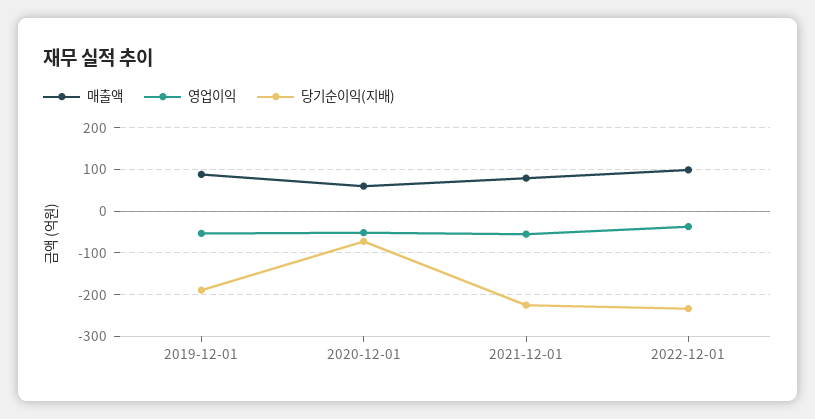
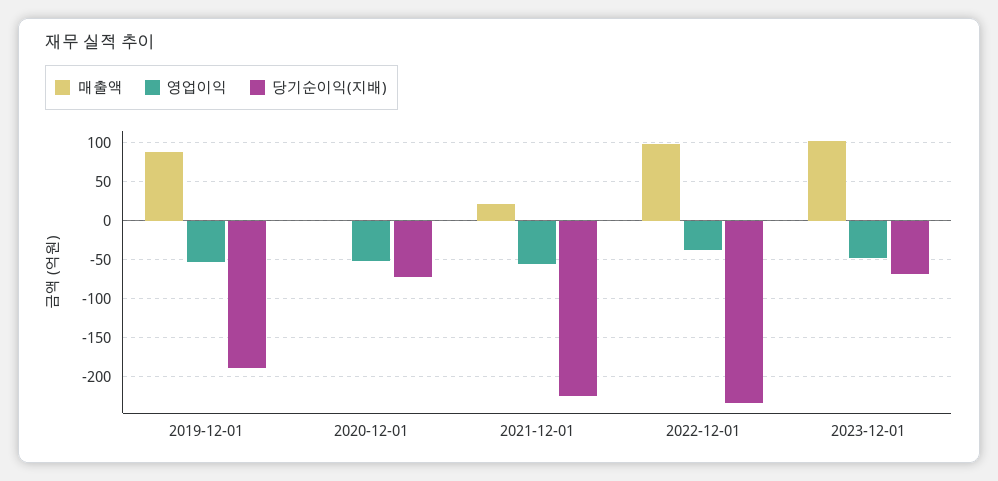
매출액, 2020-12-01: 60 -> 0
매출액, 2021-12-01: 80 -> 20
매출액, 2023-12-01: none -> 100
영업이익, 2023-12-01: none -> -50
당기순이익(지배), 2023-12-01: none -> -70

